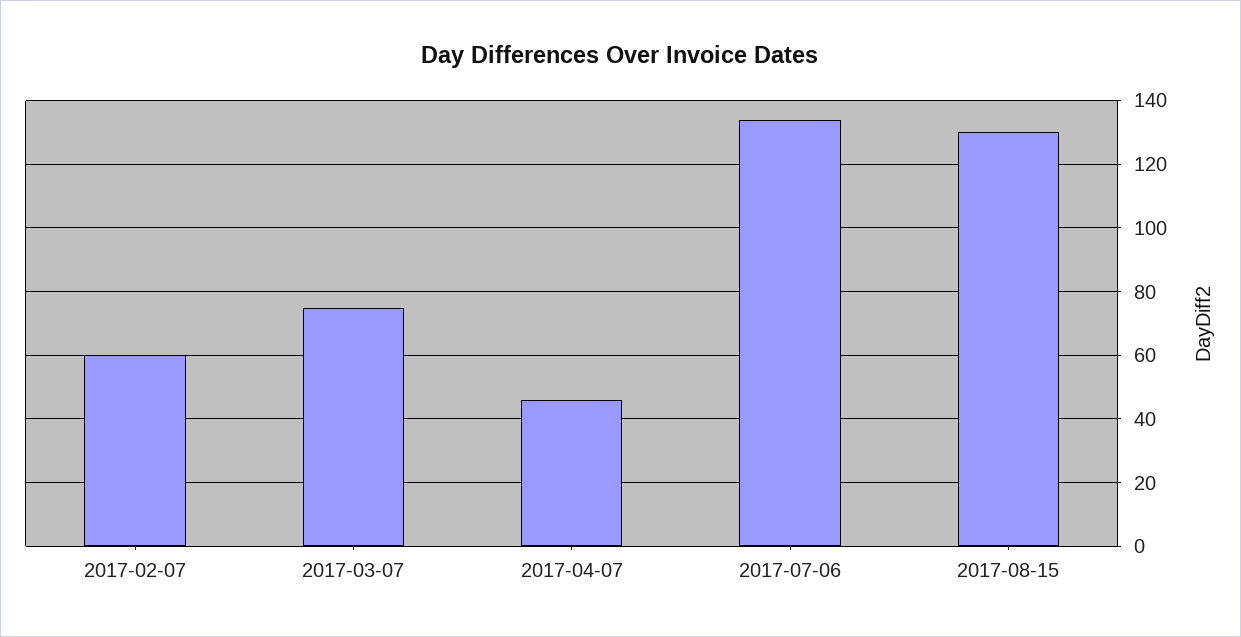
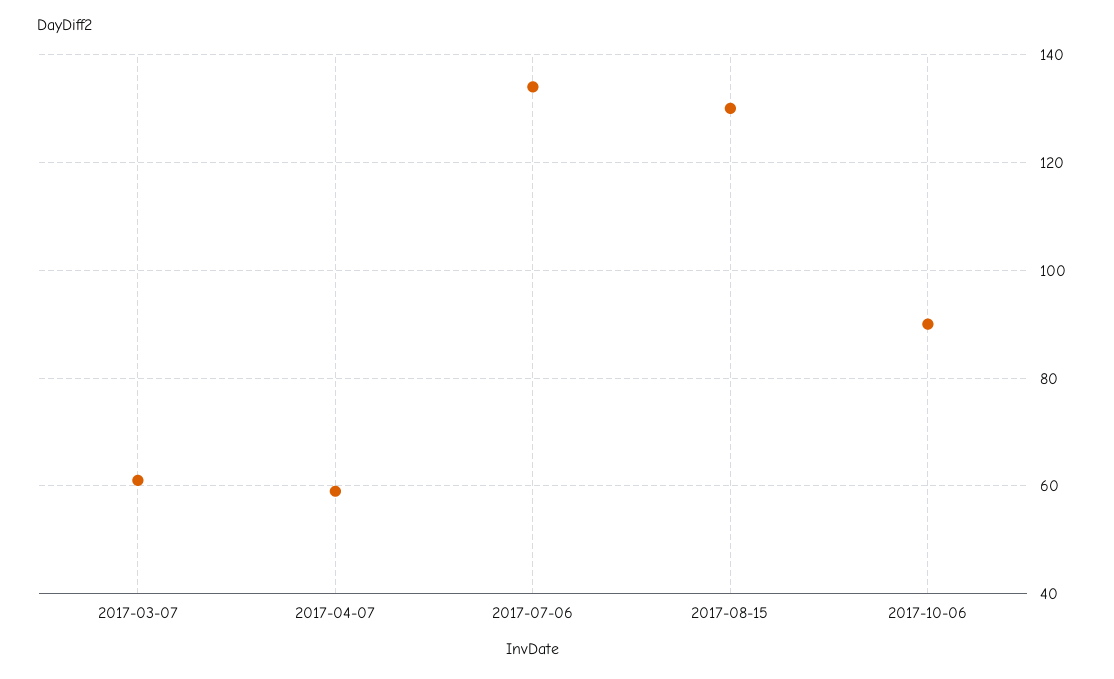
2017-02-07: 60 -> none
2017-03-07: 75 -> 60
2017-04-07: 45 -> 60
2017-10-06: none -> 90

